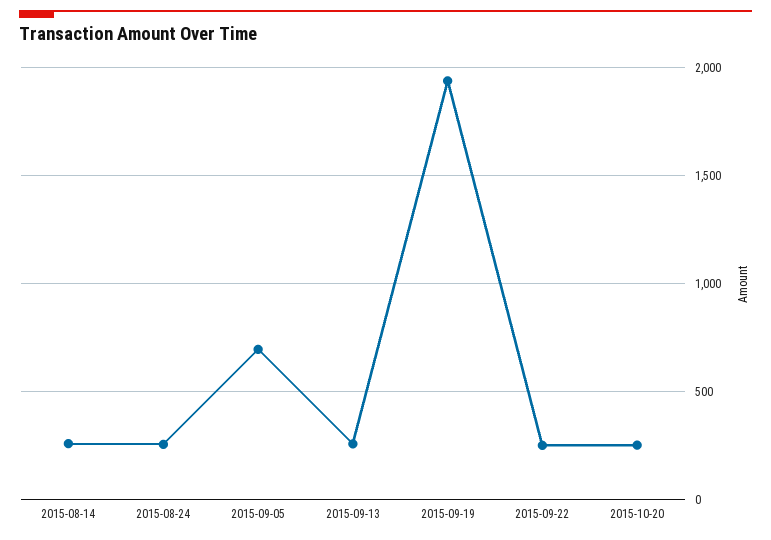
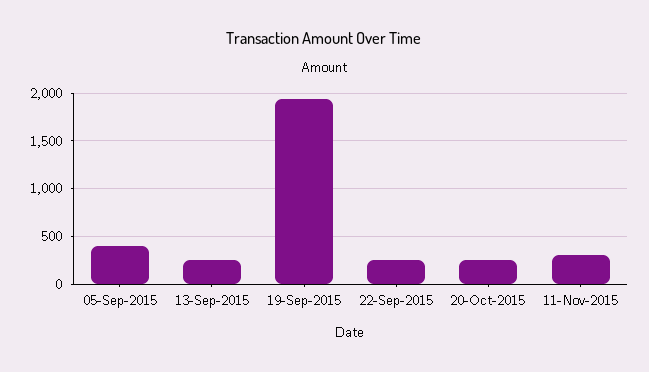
2015-08-14: 250 -> none
2015-08-24: 250 -> none
2015-09-05: 700 -> 400
11-Nov-2015: none -> 300

